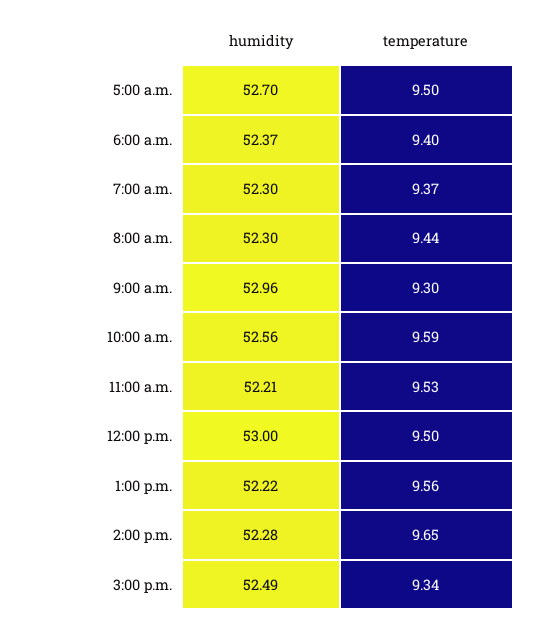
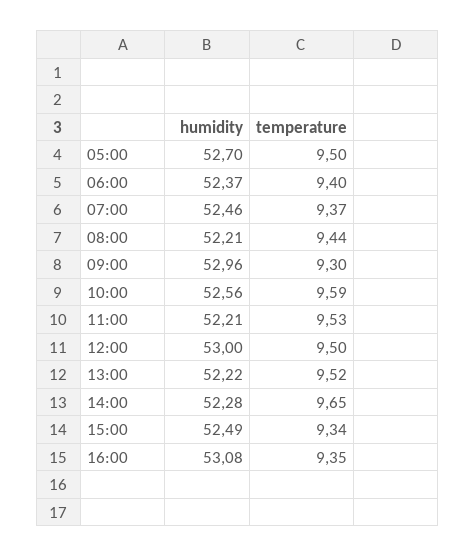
humidity, 7:00 a.m.: 52.3 -> 52.46
humidity, 8:00 a.m.: 52.3 -> 52.21
temperature, 1:00 p.m.: 9.56 -> 9.52
humidity, 16:00: none -> 53.08
temperature, 16:00: none -> 9.35

